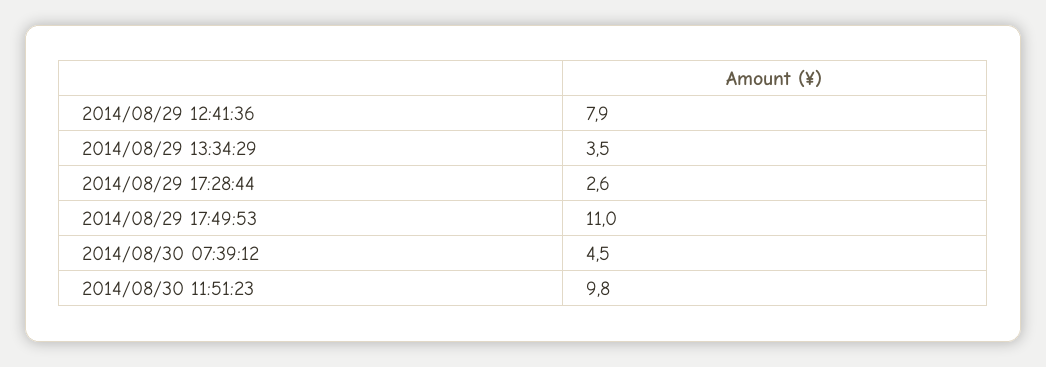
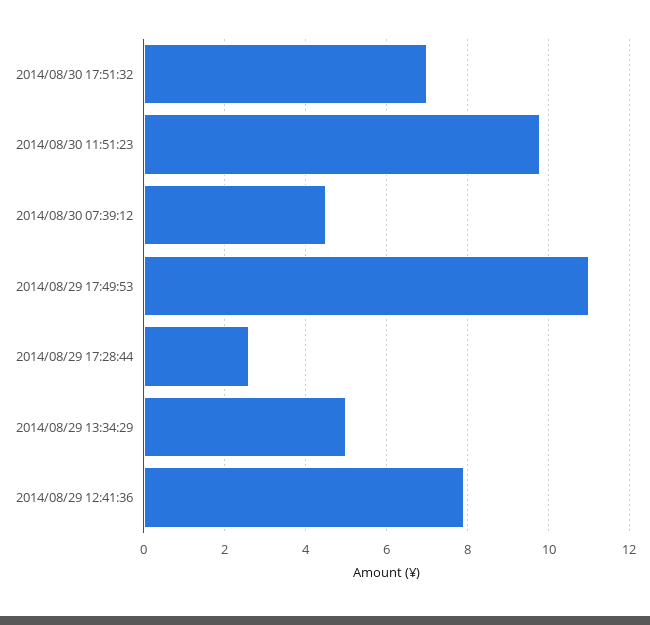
2014/08/29 13:34:29: 3.5 -> 5
2014/08/30 17:51:32: none -> 7

